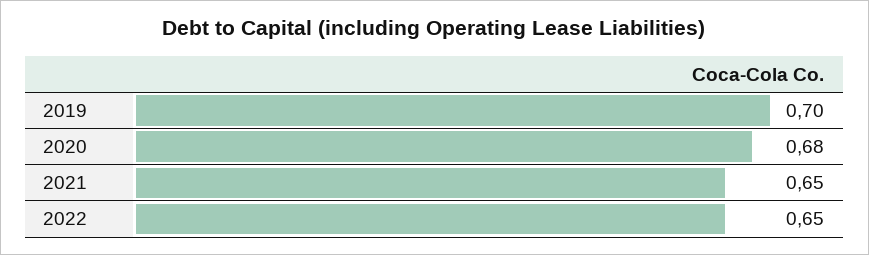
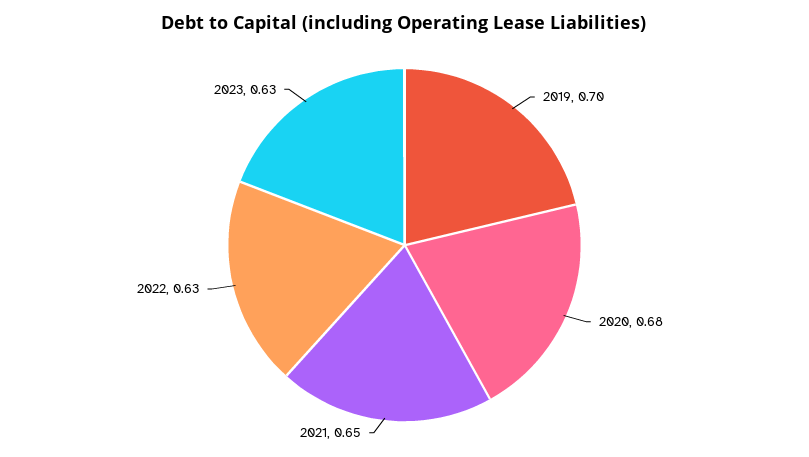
2022: 0.65 -> 0.63
2023: none -> 0.63

